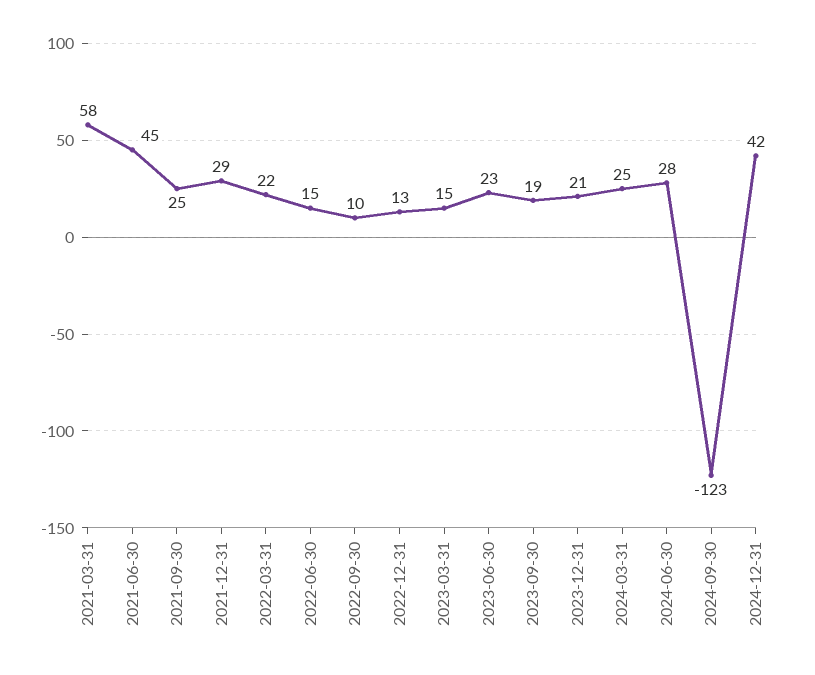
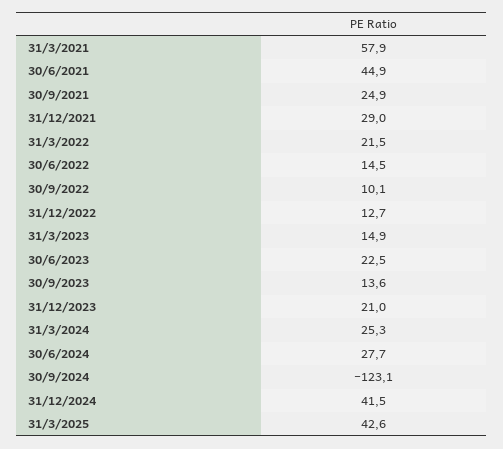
2023-09-30: 19 -> 13.6
31/3/2025: none -> 42.6

